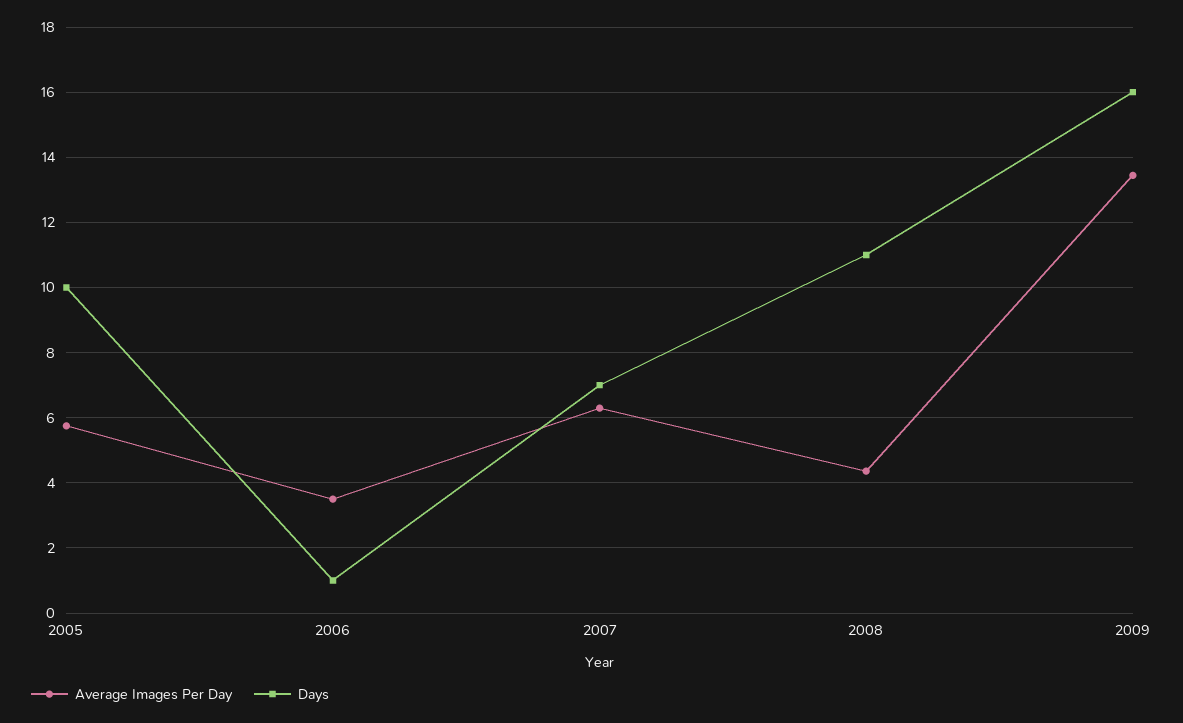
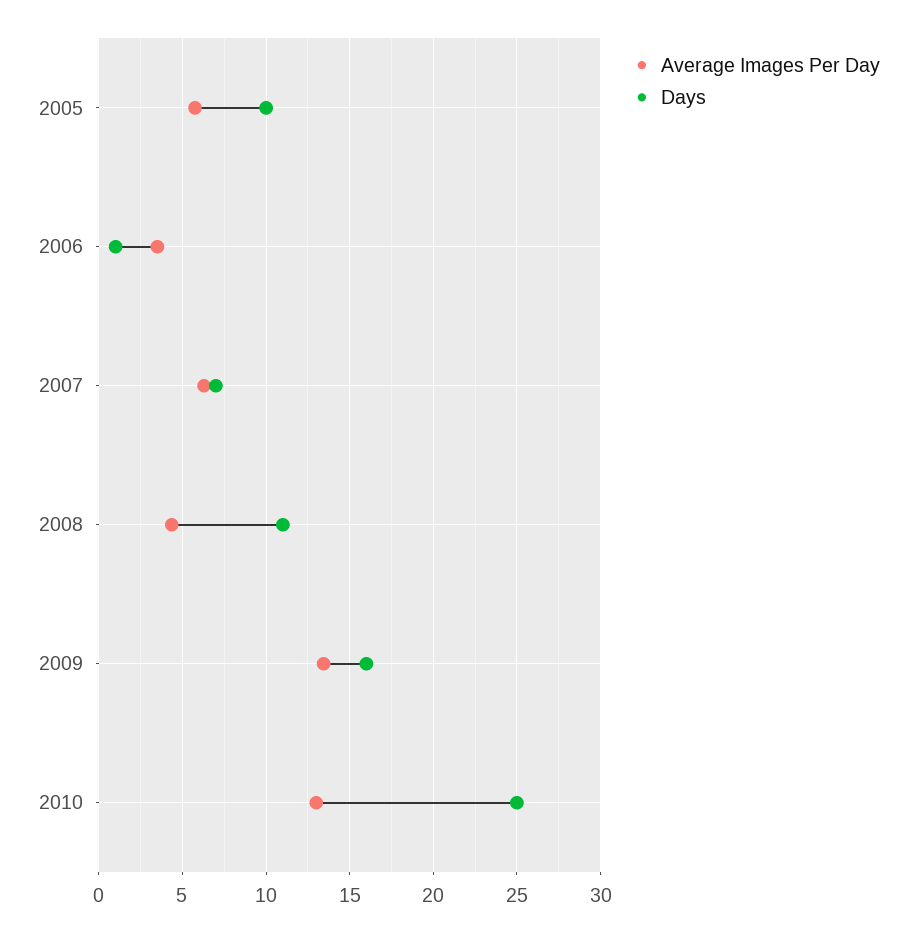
Average Images Per Day, 2010: none -> 13
Days, 2010: none -> 25

